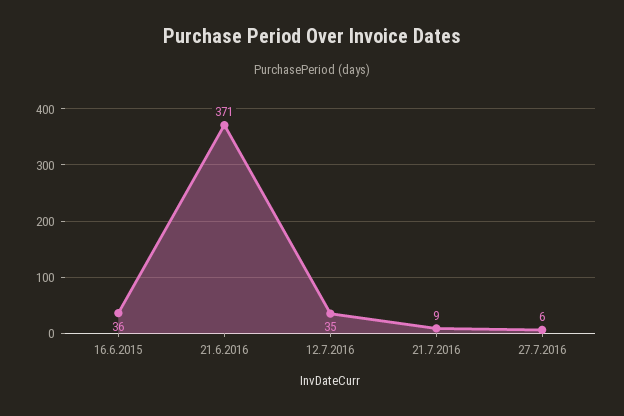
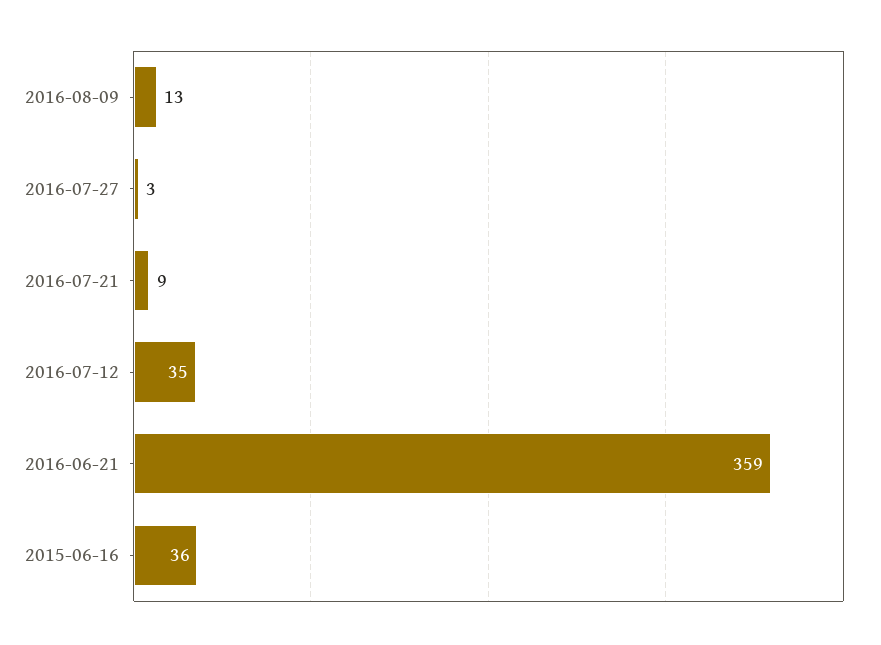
21.6.2016: 371 -> 359
27.7.2016: 6 -> 3
2016-08-09: none -> 13

